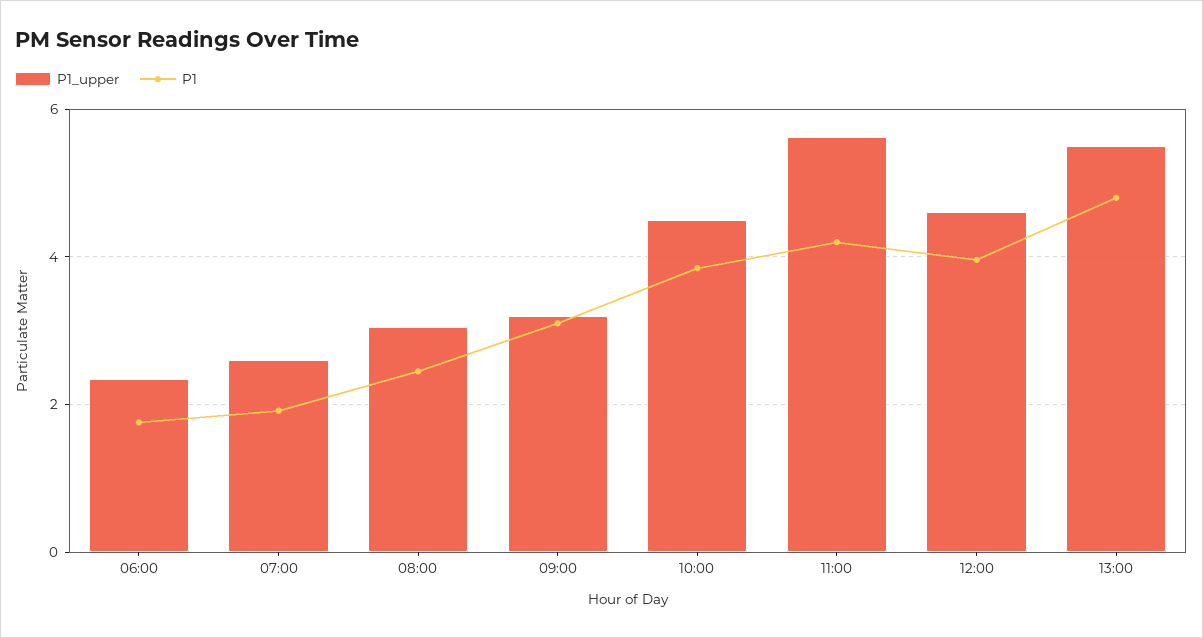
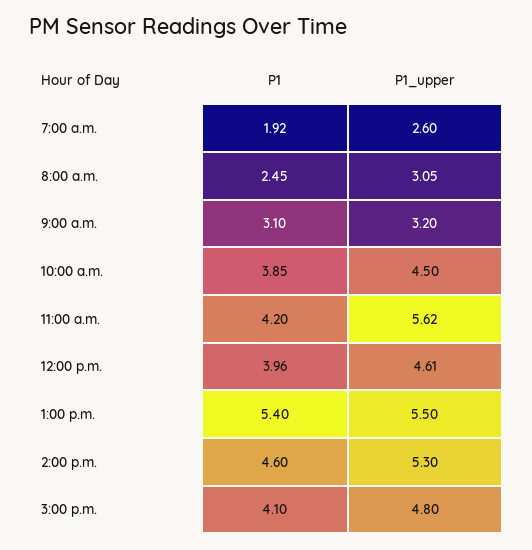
P1_upper, 06:00: 2.4 -> none
P1, 06:00: 1.8 -> none
P1, 13:00: 4.8 -> 5.4
P1, 2:00 p.m.: none -> 4.6
P1_upper, 2:00 p.m.: none -> 5.3
P1, 3:00 p.m.: none -> 4.1
P1_upper, 3:00 p.m.: none -> 4.8

